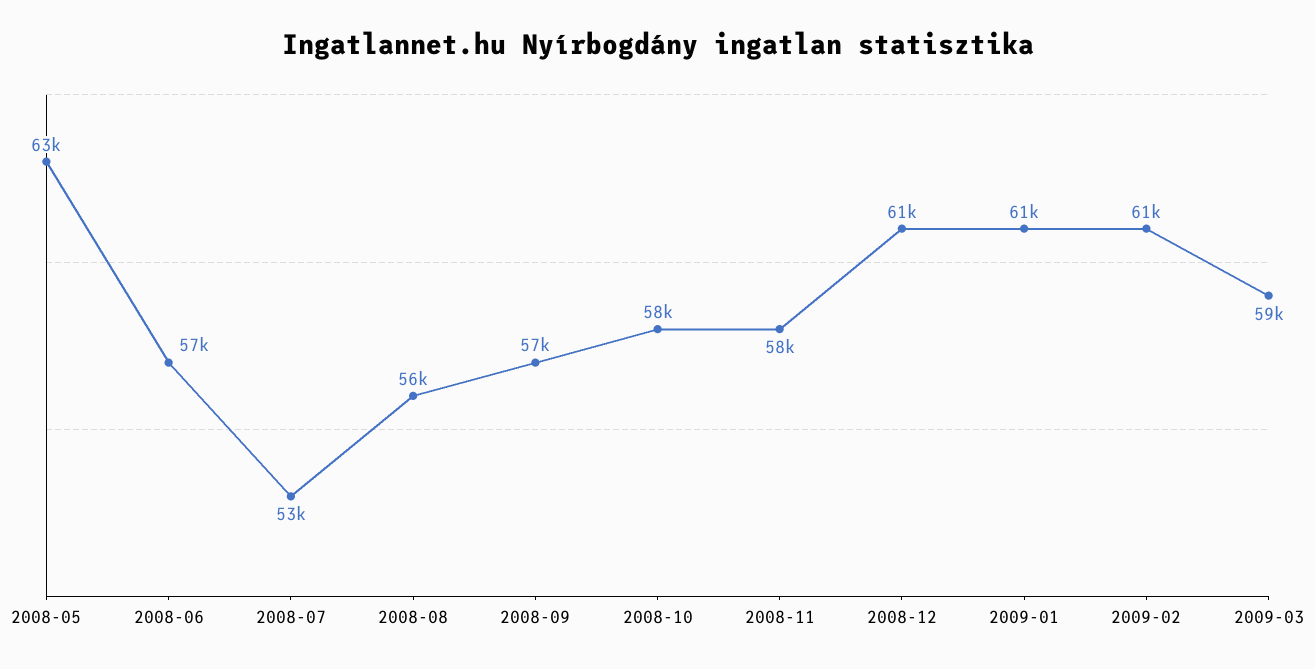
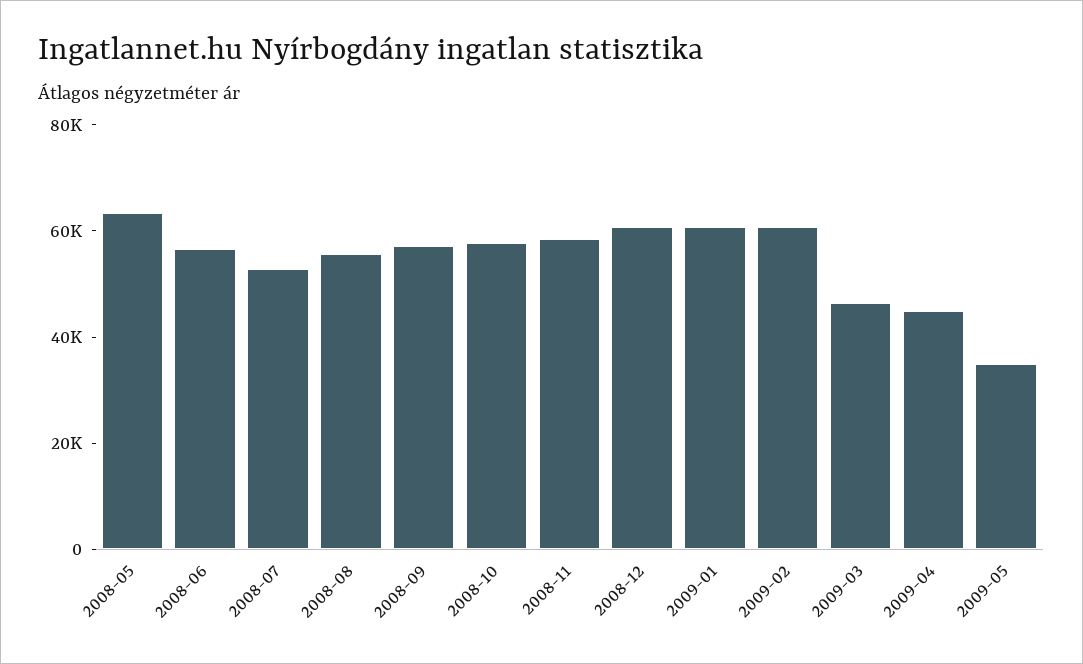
2009-03: 59000 -> 45000
2009-04: none -> 45000
2009-05: none -> 35000

